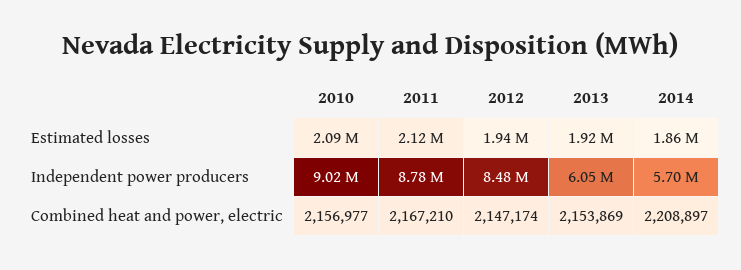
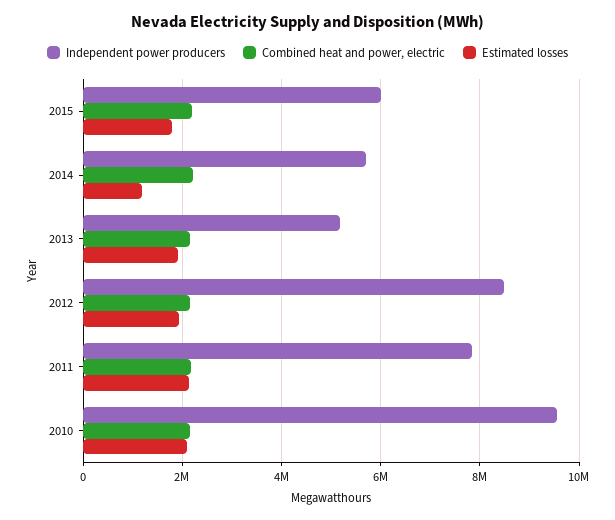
Estimated losses, 2014: 1860000 -> 1200000
Independent power producers, 2010: 9020000 -> 9600000
Independent power producers, 2011: 8780000 -> 7800000
Independent power producers, 2013: 6050000 -> 5200000
Independent power producers, 2015: none -> 6000000
Combined heat and power, electric, 2015: none -> 2200000
Estimated losses, 2015: none -> 1800000

